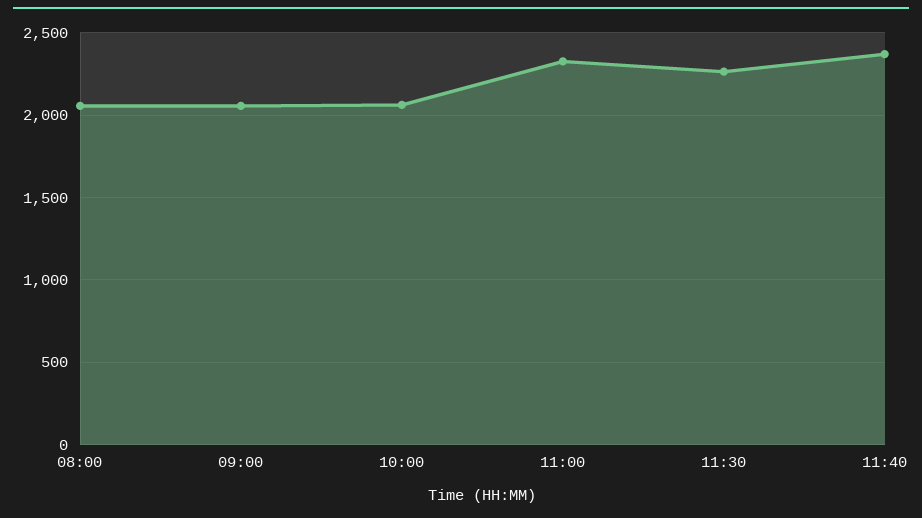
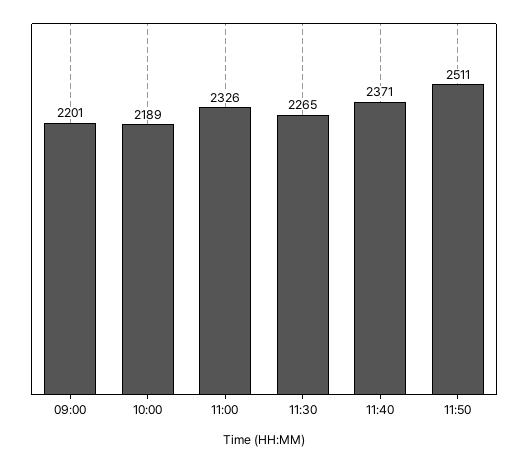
08:00: 2050 -> none
09:00: 2050 -> 2201
10:00: 2050 -> 2189
11:50: none -> 2511

